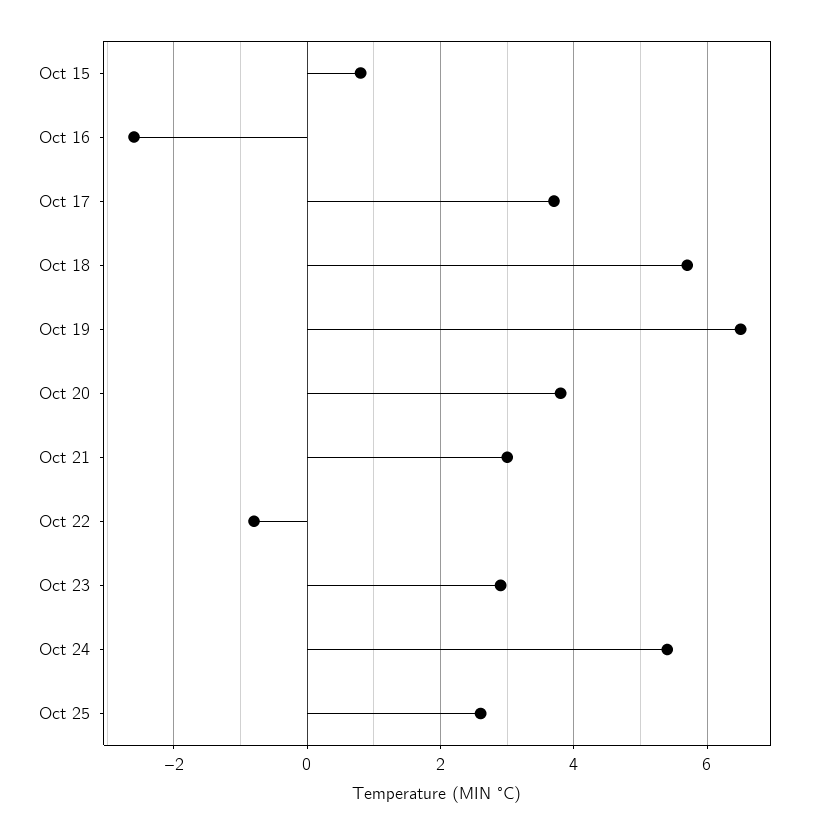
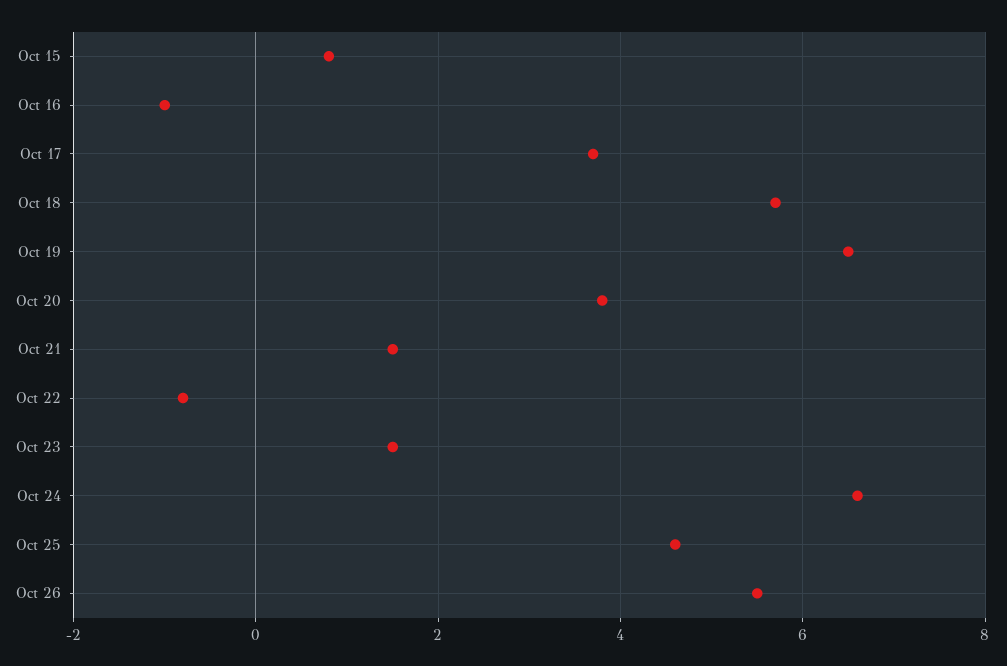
Oct 16: -2.5 -> -1
Oct 21: 3 -> 1.5
Oct 23: 3 -> 1.5
Oct 24: 5.5 -> 6.5
Oct 25: 2.5 -> 4.5
Oct 26: none -> 5.5

